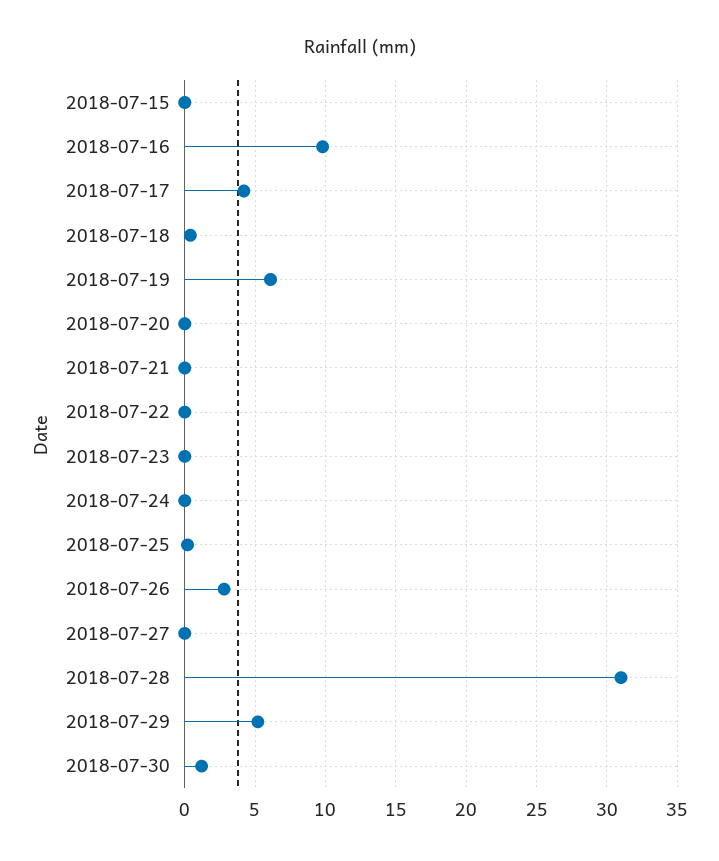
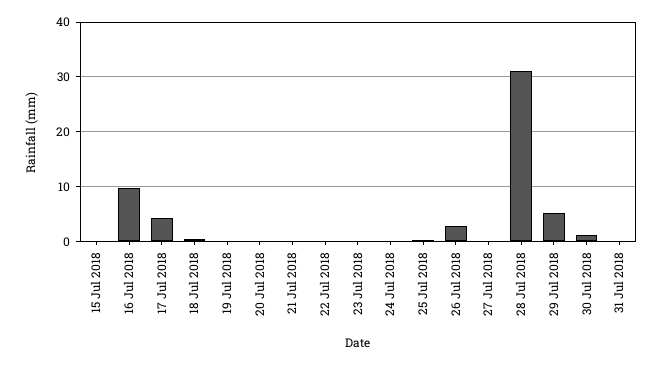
2018-07-19: 6 -> 0
31 Jul 2018: none -> 0

